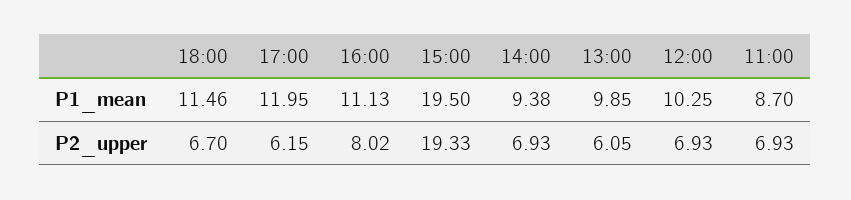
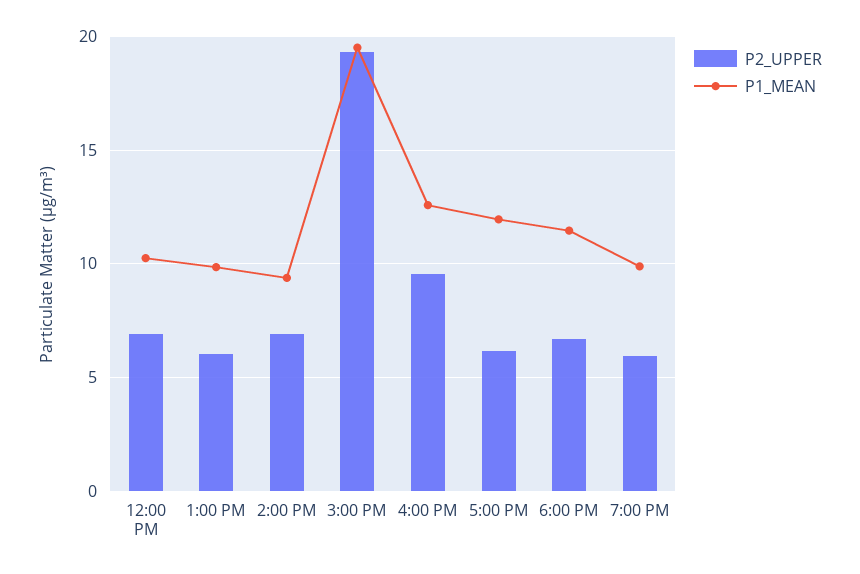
P1_mean, 16:00: 11.13 -> 12.5
P1_mean, 11:00: 8.7 -> none
P2_upper, 16:00: 8.02 -> 9.5
P2_upper, 11:00: 6.93 -> none
P2_upper, 7:00 PM: none -> 6
P1_mean, 7:00 PM: none -> 10

